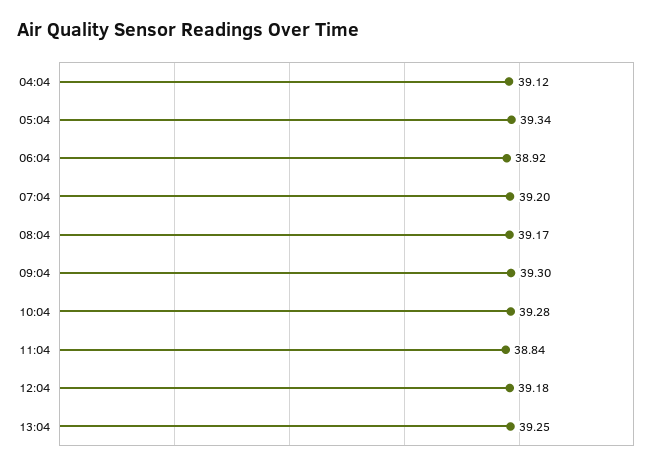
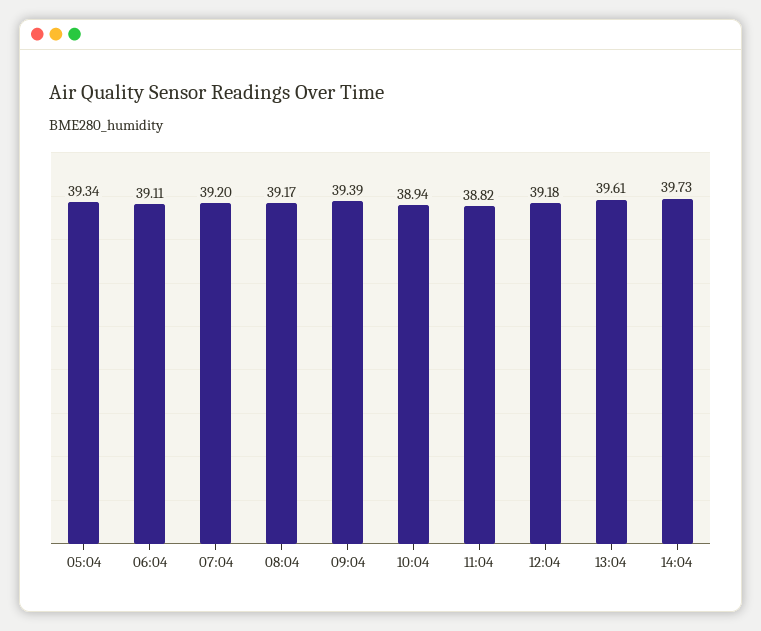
04:04: 39.12 -> none
06:04: 38.92 -> 39.11
09:04: 39.3 -> 39.39
10:04: 39.28 -> 38.94
11:04: 38.84 -> 38.82
13:04: 39.25 -> 39.61
14:04: none -> 39.73

